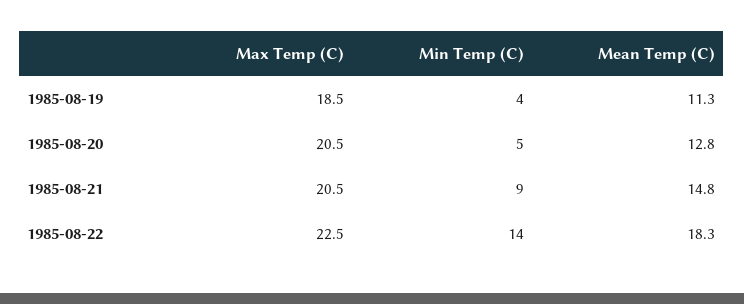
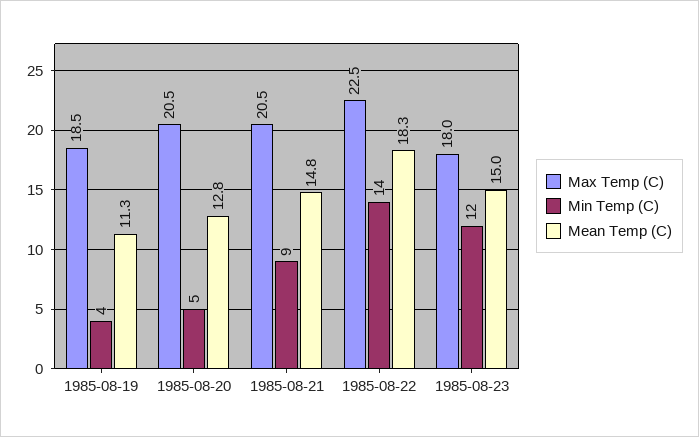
Max Temp (C), 1985-08-23: none -> 18
Min Temp (C), 1985-08-23: none -> 12
Mean Temp (C), 1985-08-23: none -> 15

